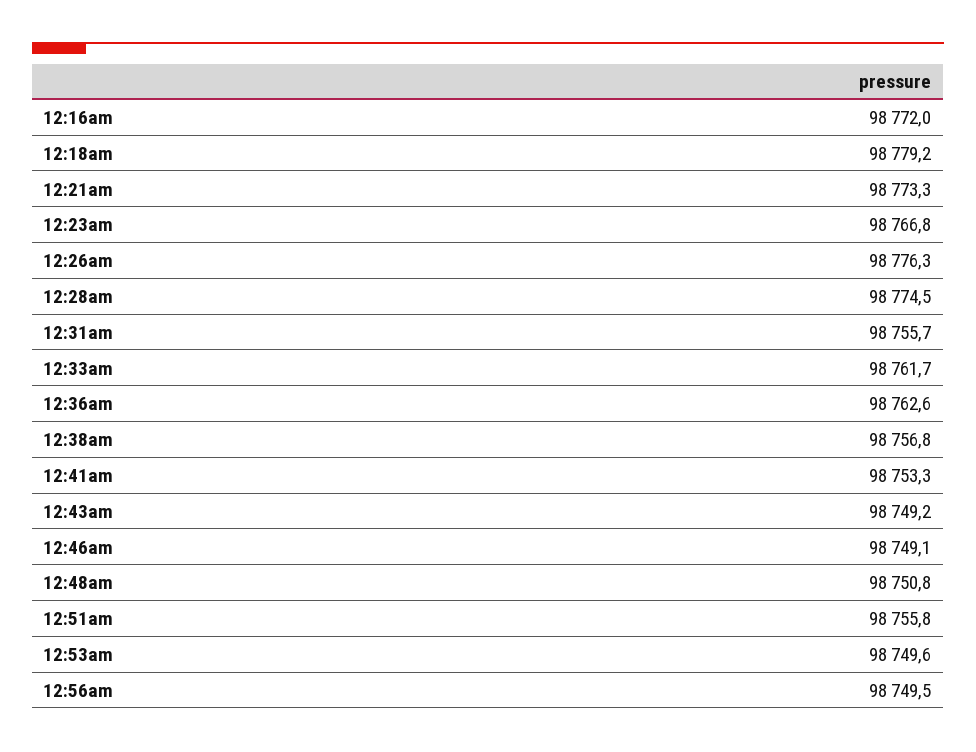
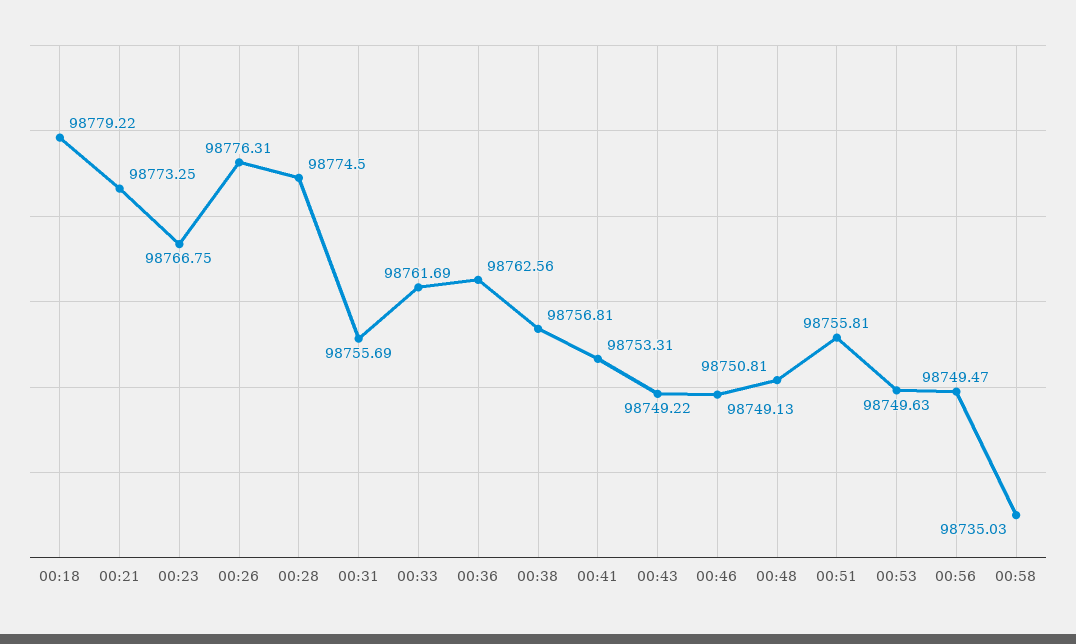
12:16am: 98772 -> none
00:58: none -> 98735.03

